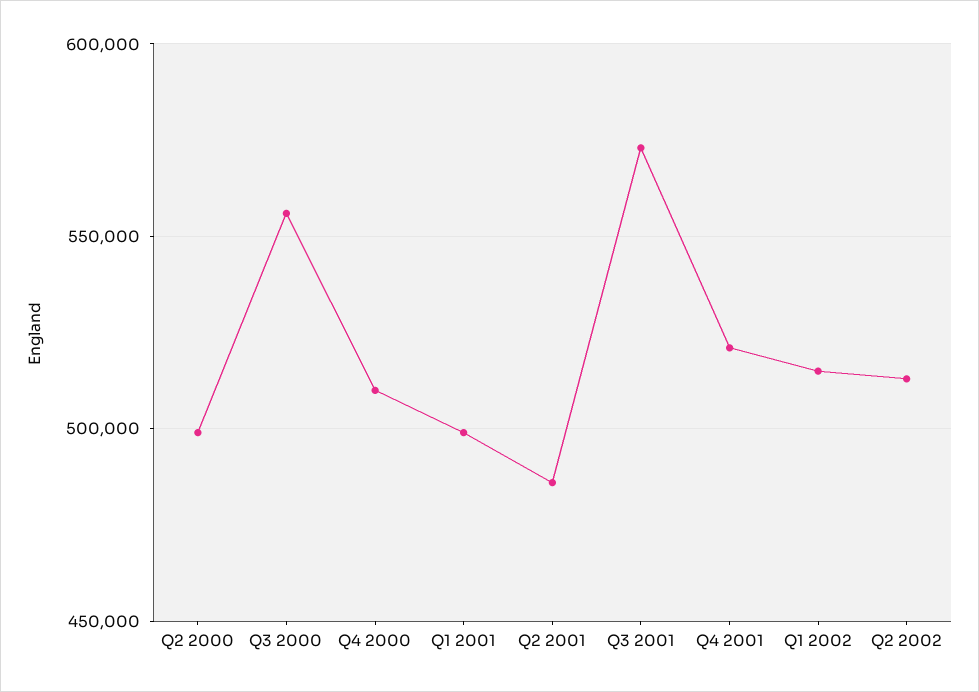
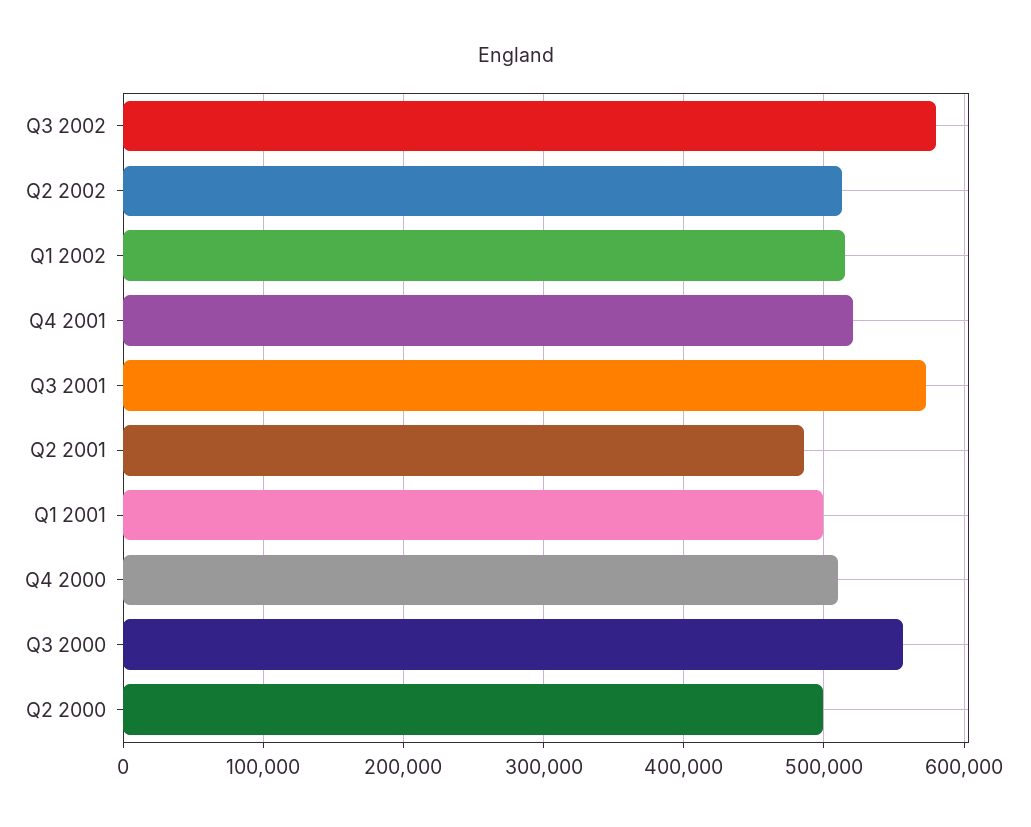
Q3 2002: none -> 580000

